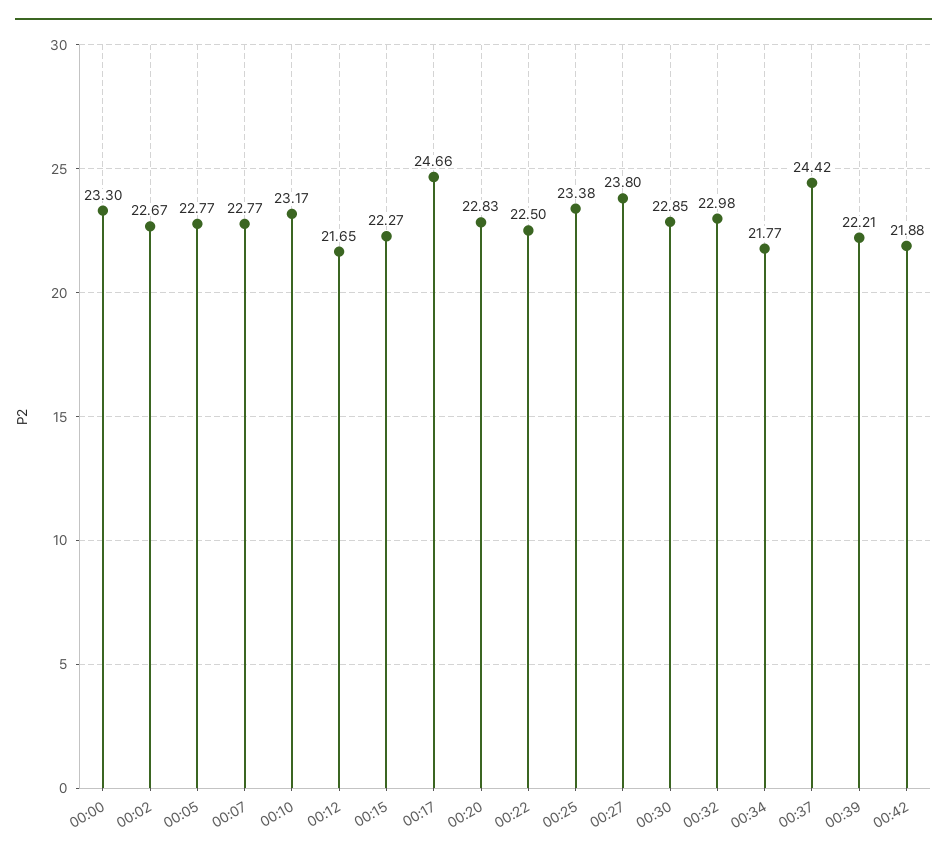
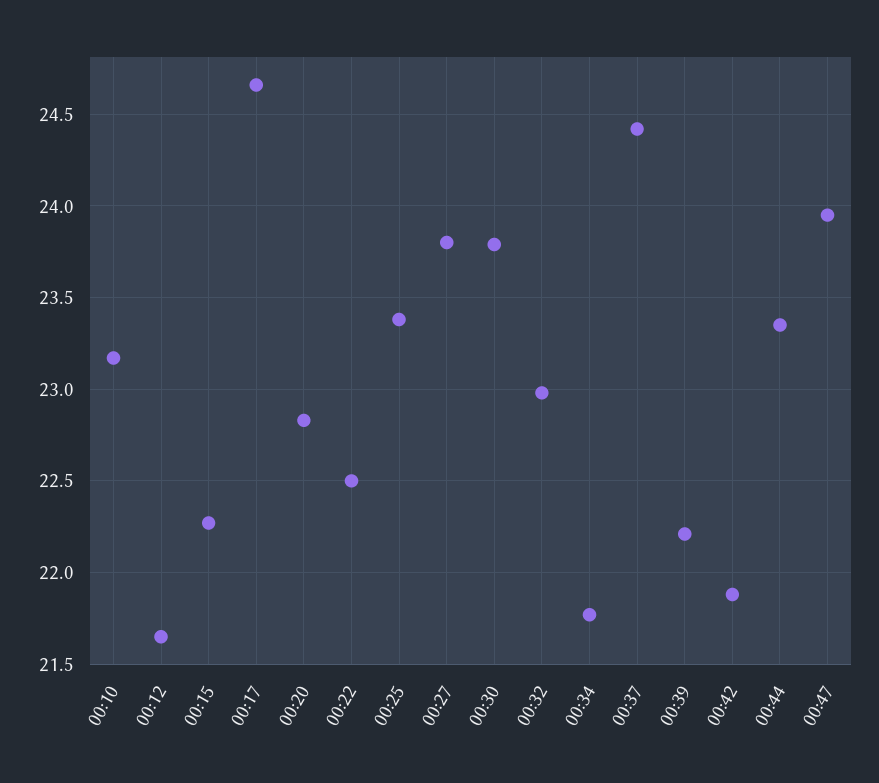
00:00: 23.3 -> none
00:02: 22.67 -> none
00:05: 22.77 -> none
00:07: 22.77 -> none
00:30: 22.85 -> 23.8
00:44: none -> 23.35
00:47: none -> 23.95

